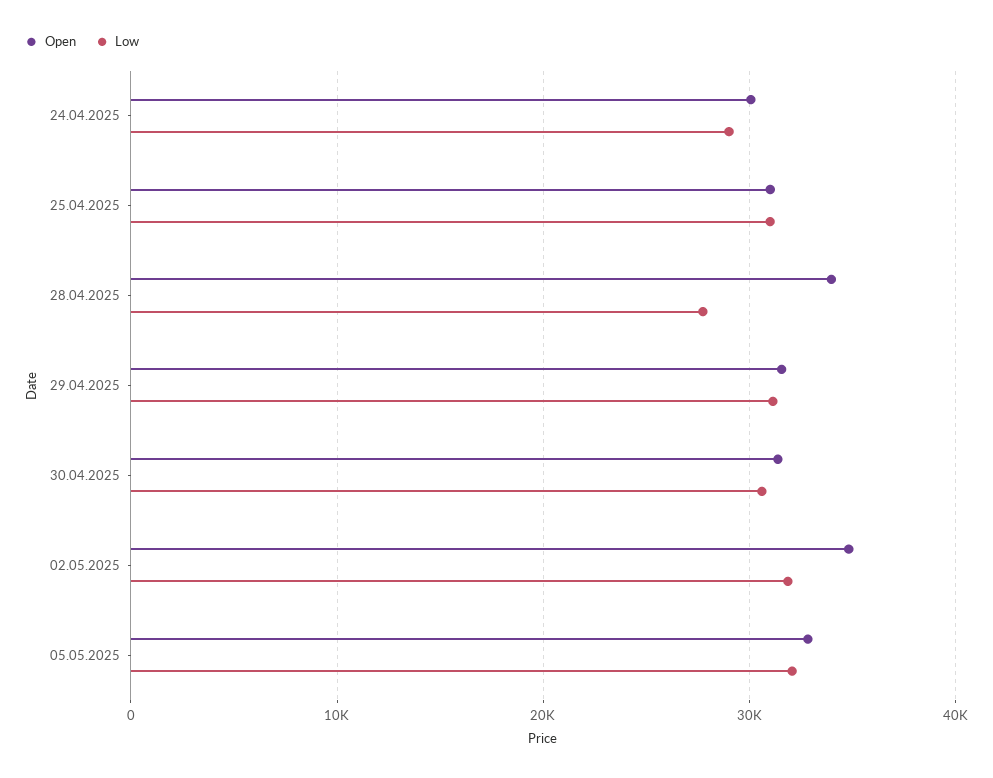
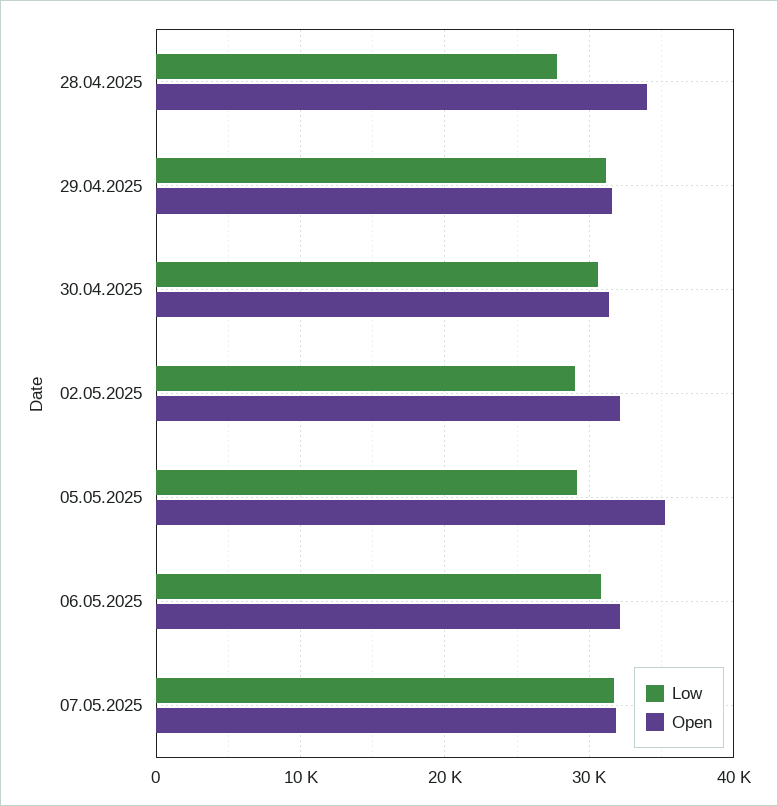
Open, 24.04.2025: 30000 -> none
Low, 24.04.2025: 29000 -> none
Open, 25.04.2025: 31000 -> none
Low, 25.04.2025: 31000 -> none
Open, 02.05.2025: 35000 -> 32000
Low, 02.05.2025: 32000 -> 29000
Open, 05.05.2025: 33000 -> 35000
Low, 05.05.2025: 32000 -> 29000
Low, 06.05.2025: none -> 31000
Open, 06.05.2025: none -> 32000
Low, 07.05.2025: none -> 32000
Open, 07.05.2025: none -> 32000

